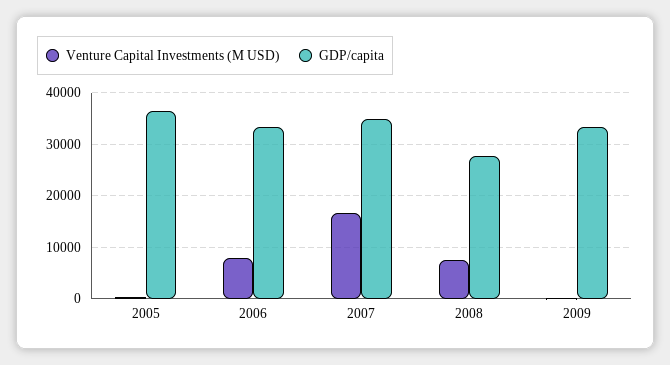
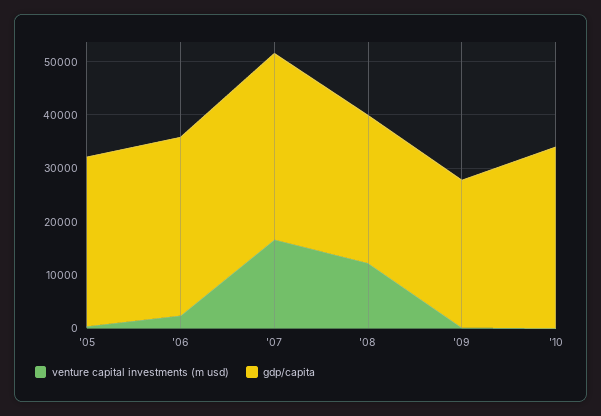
GDP/capita, 2005: 36000 -> 32000
Venture Capital Investments (M USD), 2006: 8000 -> 2000
Venture Capital Investments (M USD), 2008: 8000 -> 12000
GDP/capita, 2009: 34000 -> 28000
Venture Capital Investments (M USD), '10: none -> 0
GDP/capita, '10: none -> 34000

